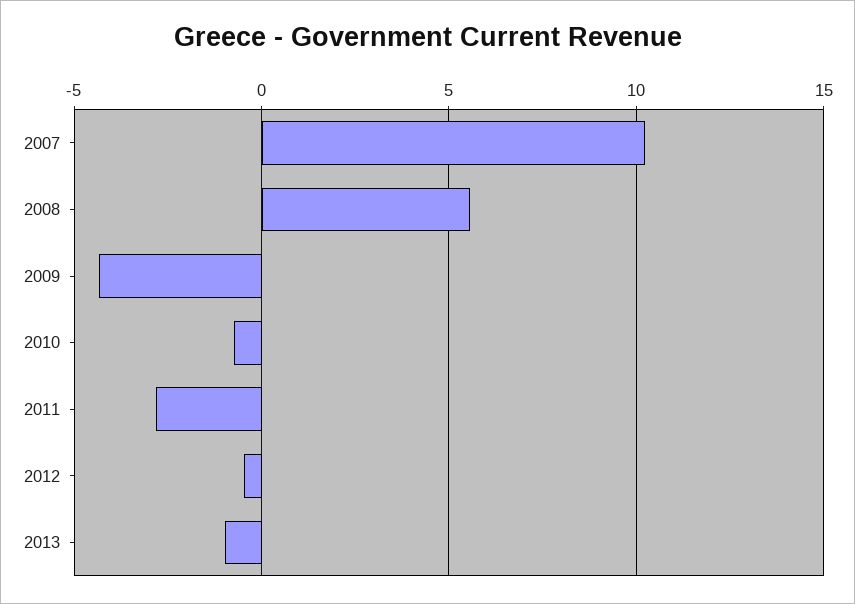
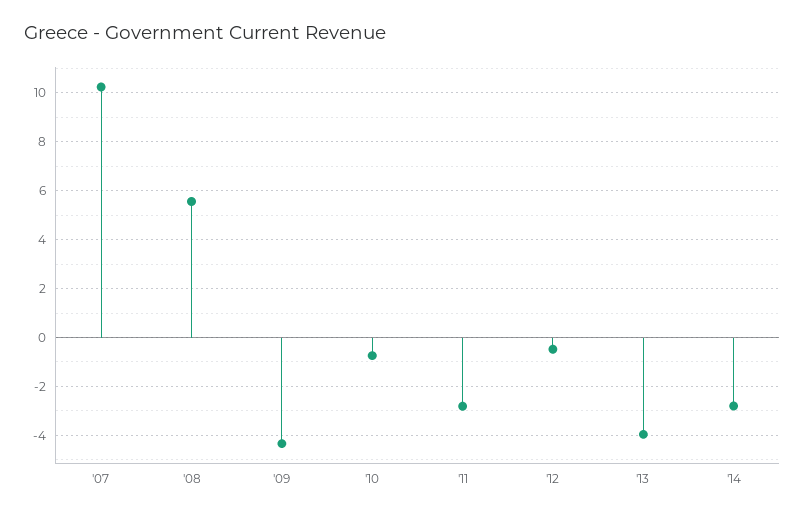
2013: -1 -> -4
'14: none -> -2.75

